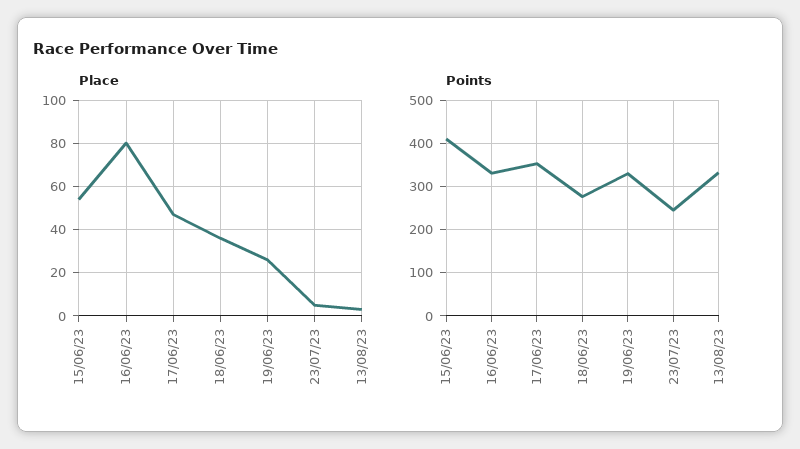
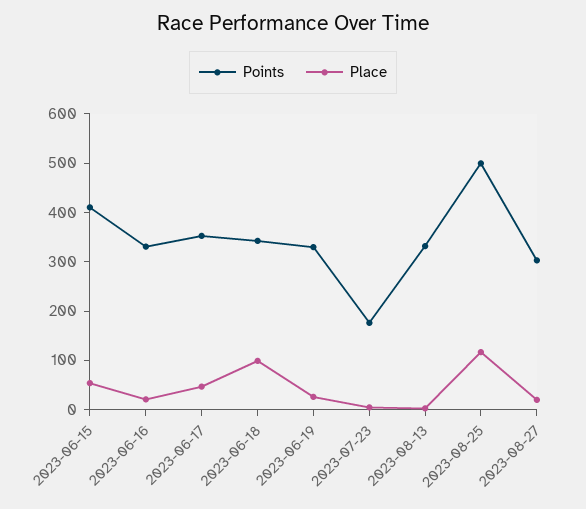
Place, 16/06/23: 80 -> 20
Place, 18/06/23: 35 -> 100
Points, 18/06/23: 280 -> 340
Points, 23/07/23: 240 -> 180
Points, 2023-08-25: none -> 500
Place, 2023-08-25: none -> 120
Points, 2023-08-27: none -> 300
Place, 2023-08-27: none -> 20

